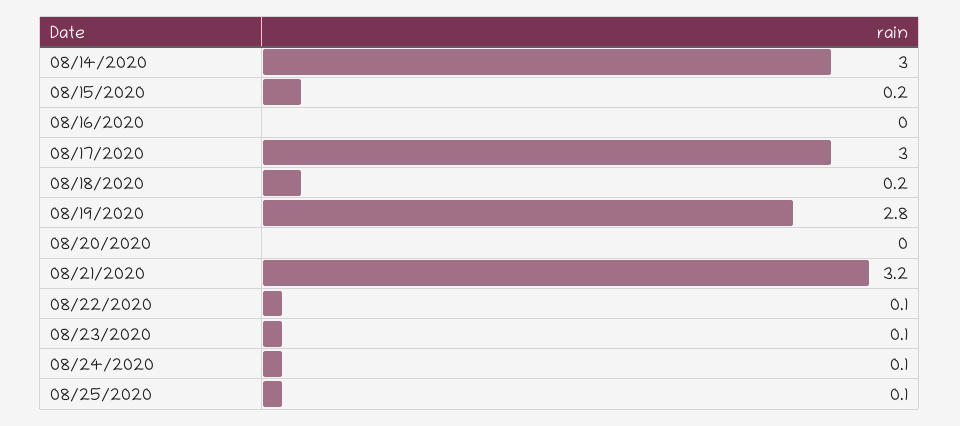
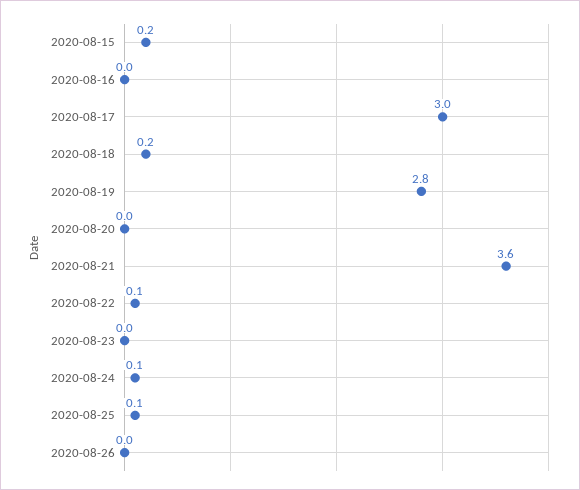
08/14/2020: 3 -> none
08/21/2020: 3.2 -> 3.6
08/23/2020: 0.1 -> 0
2020-08-26: none -> 0

